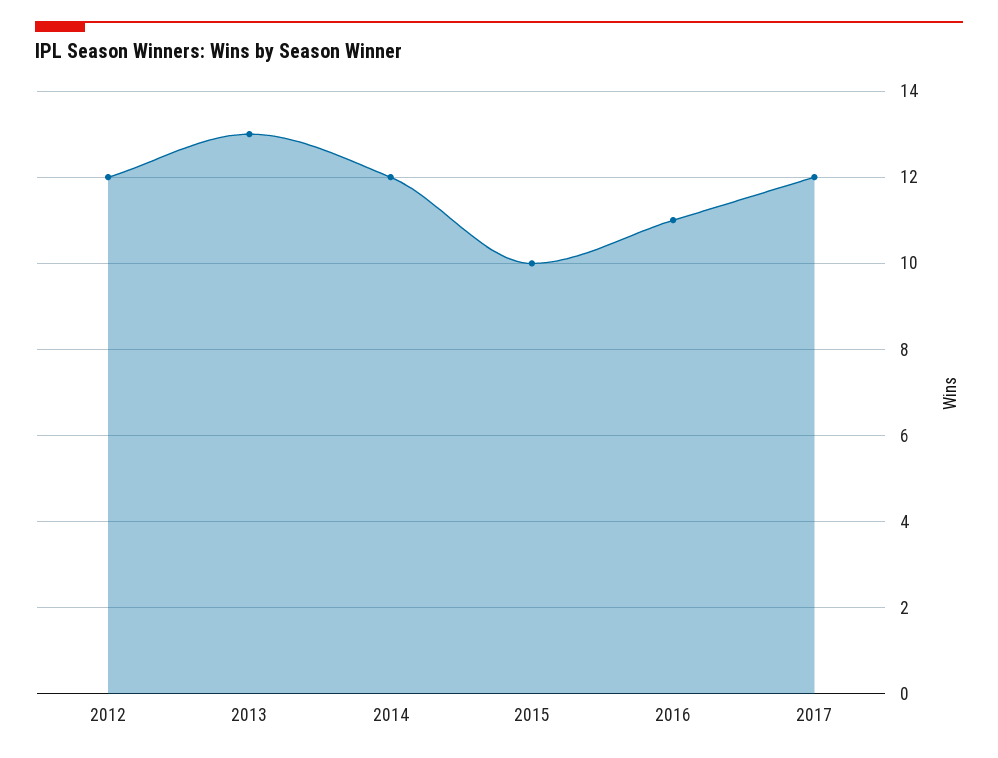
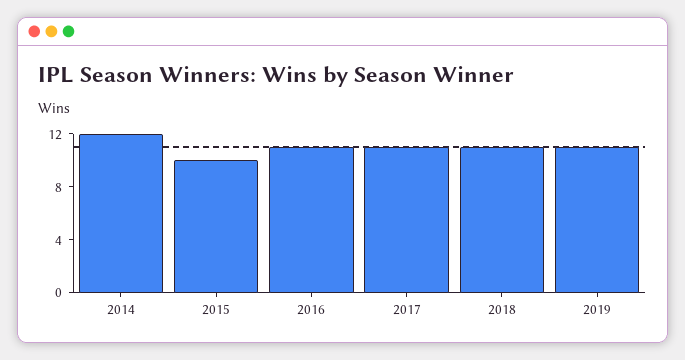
2012: 12 -> none
2013: 13 -> none
2017: 12 -> 11
2018: none -> 11
2019: none -> 11

